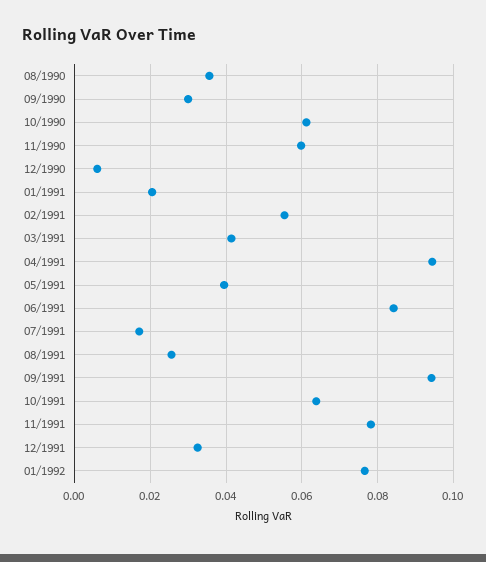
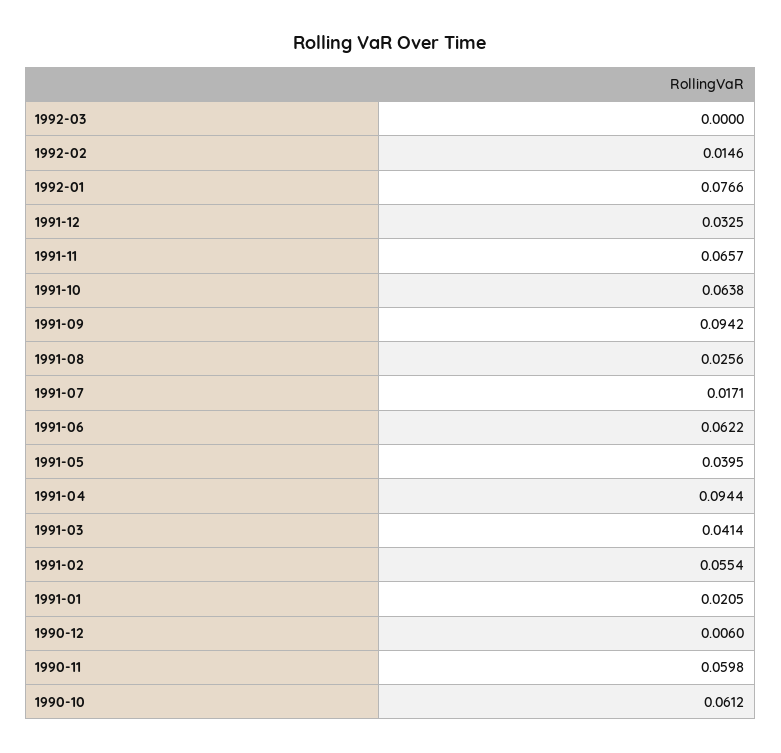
08/1990: 0.036 -> none
09/1990: 0.03 -> none
06/1991: 0.084 -> 0.0622
11/1991: 0.078 -> 0.0657
1992-03: none -> 0
1992-02: none -> 0.0146

